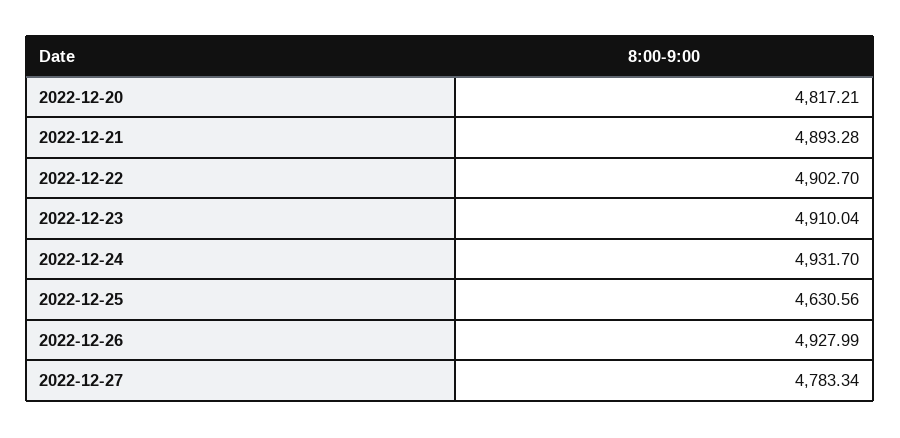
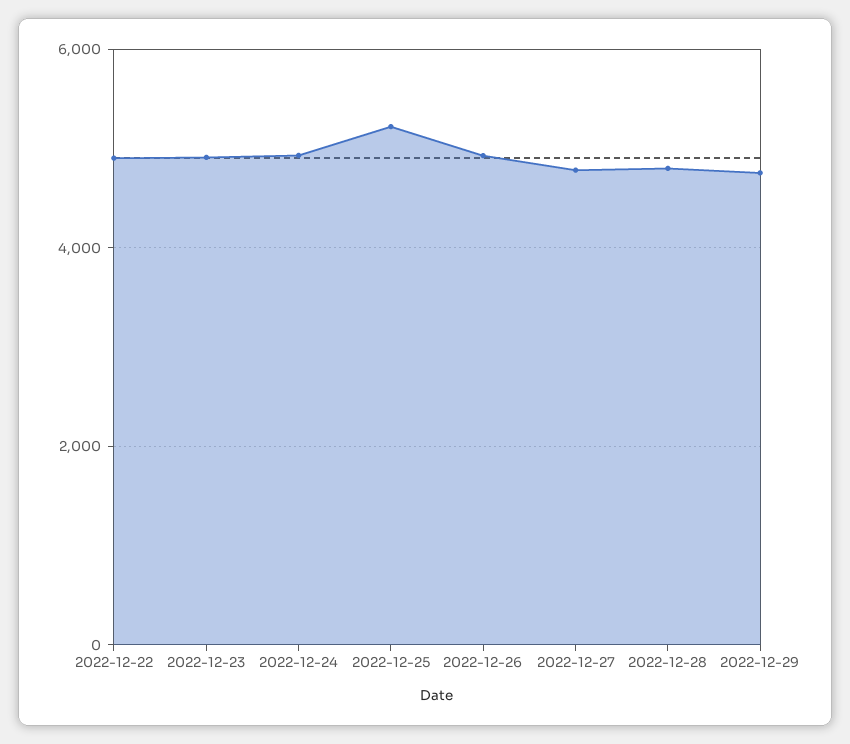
2022-12-20: 4817.21 -> none
2022-12-21: 4893.28 -> none
2022-12-25: 4630.56 -> 5200
2022-12-28: none -> 4800
2022-12-29: none -> 4800

